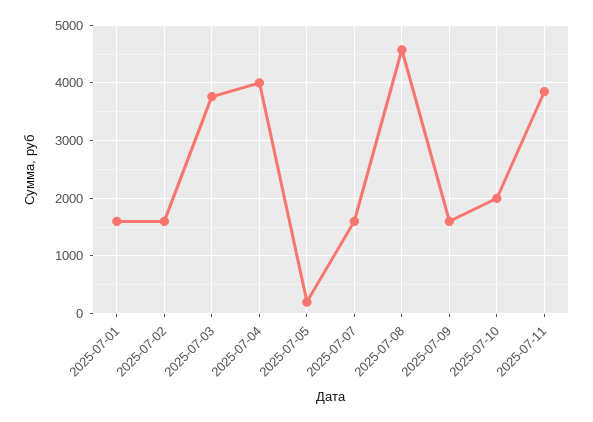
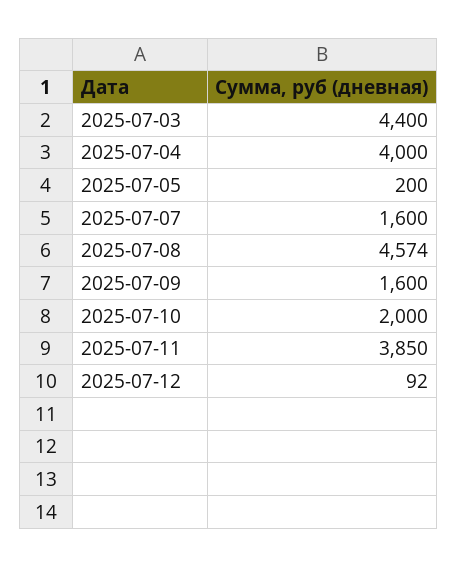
2025-07-01: 1600 -> none
2025-07-02: 1600 -> none
2025-07-03: 3800 -> 4400
2025-07-12: none -> 92

